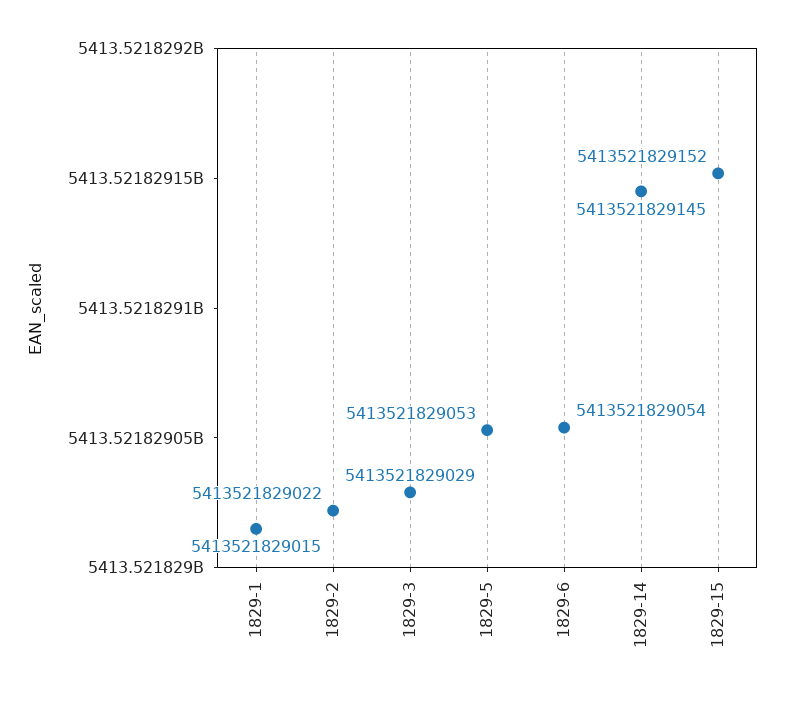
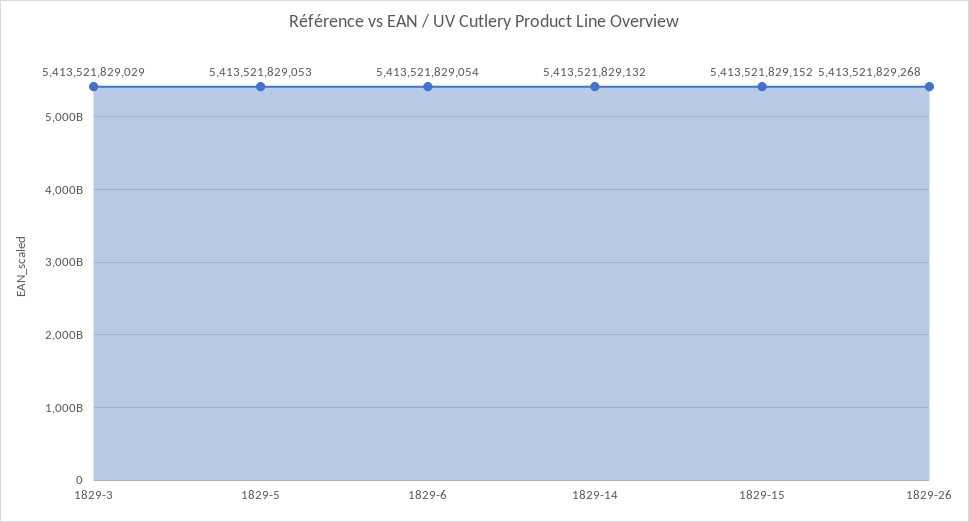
1829-1: 5413521829015 -> none
1829-2: 5413521829022 -> none
1829-14: 5413521829145 -> 5413521829132
1829-26: none -> 5413521829268

